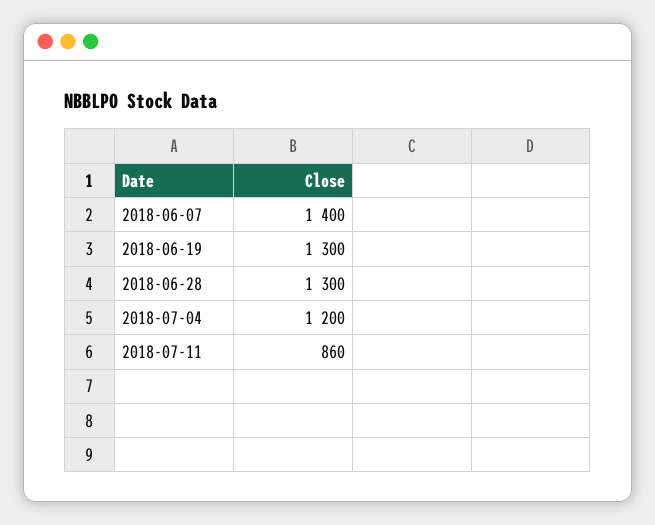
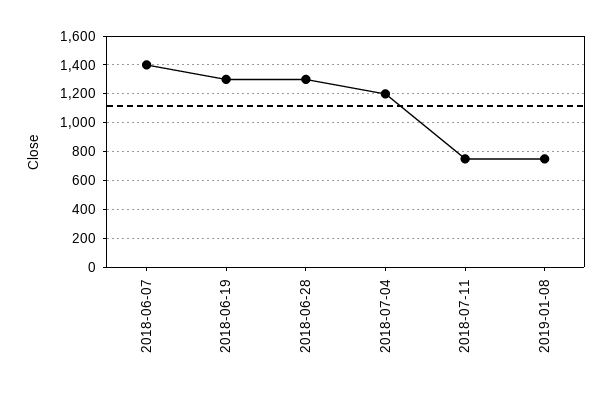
2018-07-11: 860 -> 750
2019-01-08: none -> 750

